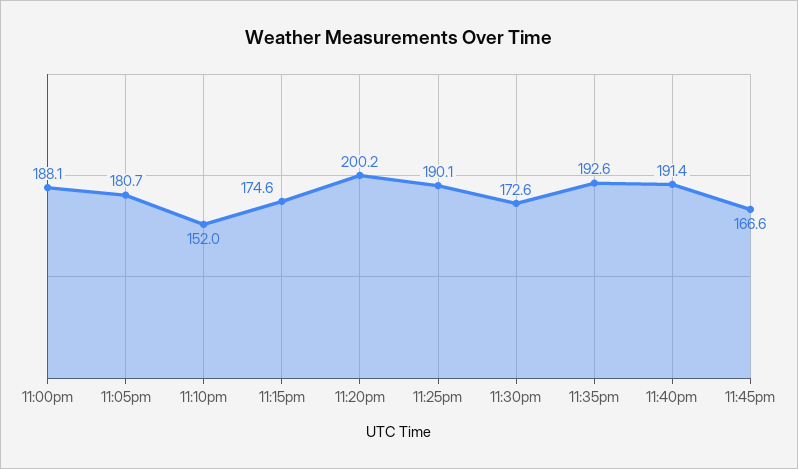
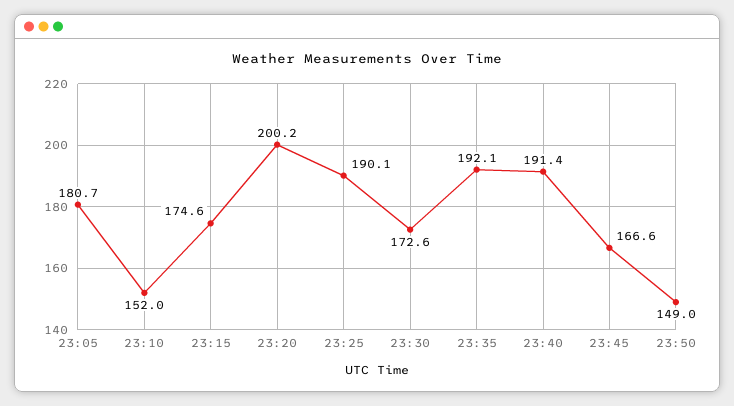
11:00pm: 188.1 -> none
11:35pm: 192.6 -> 192.1
23:50: none -> 149

